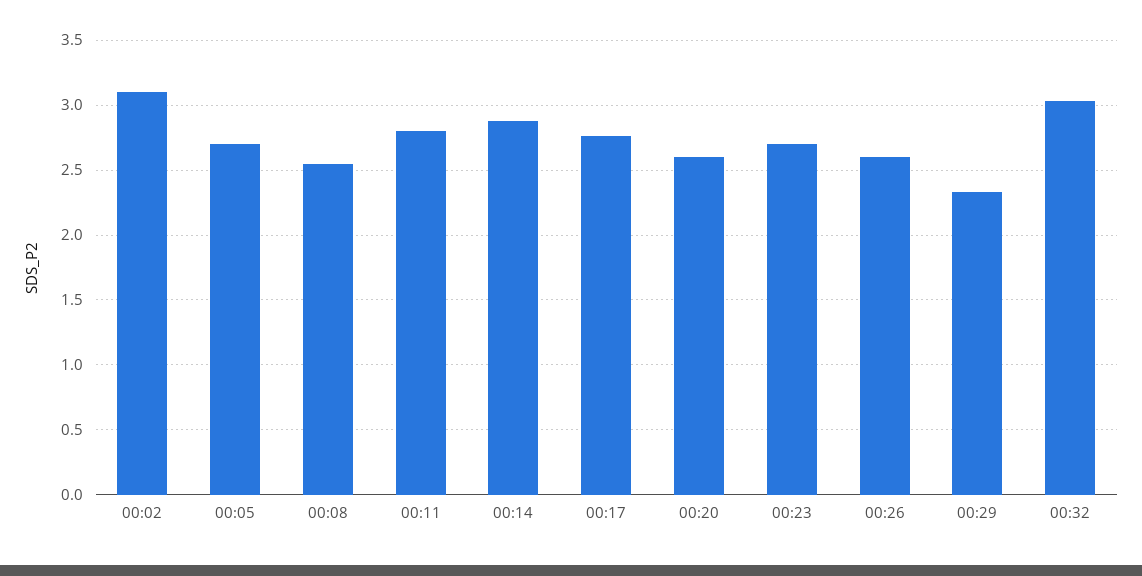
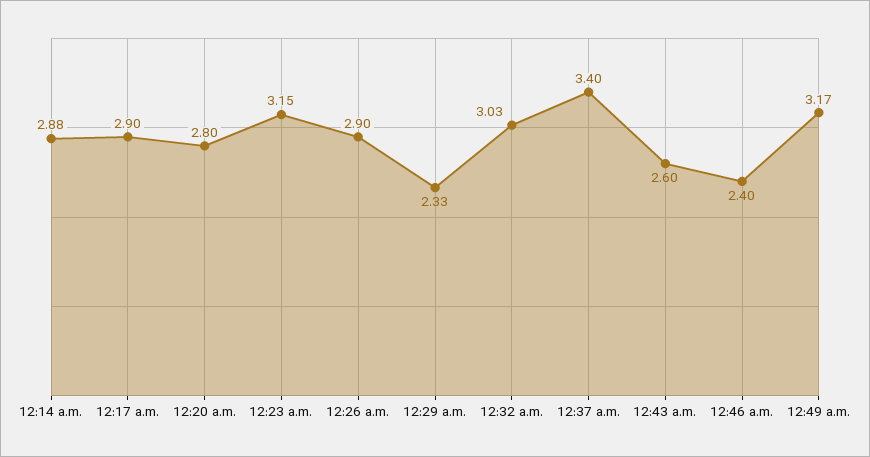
00:02: 3.1 -> none
00:05: 2.7 -> none
00:08: 2.55 -> none
00:11: 2.8 -> none
00:17: 2.75 -> 2.9
00:20: 2.6 -> 2.8
00:23: 2.7 -> 3.15
00:26: 2.6 -> 2.9
12:37 a.m.: none -> 3.4
12:43 a.m.: none -> 2.6
12:46 a.m.: none -> 2.4
12:49 a.m.: none -> 3.17

